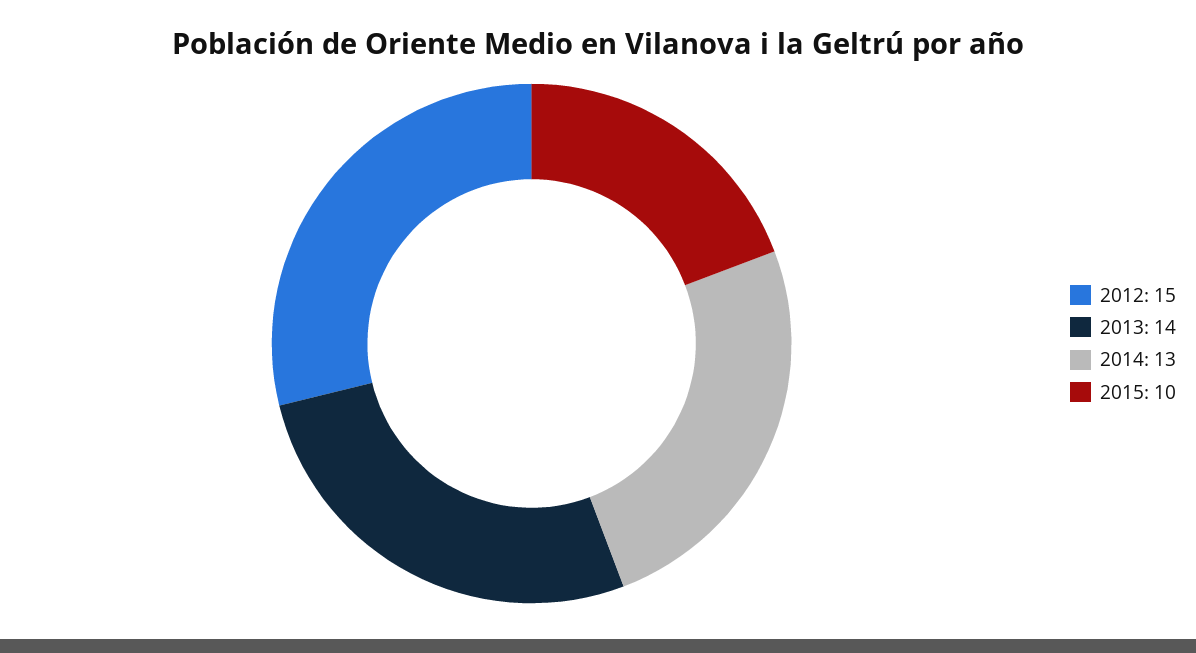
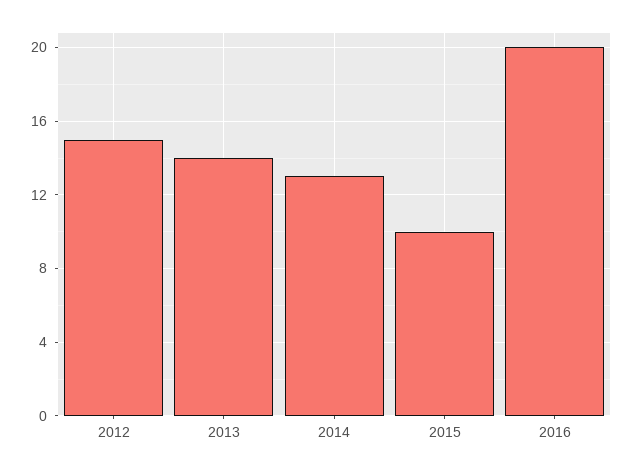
2016: none -> 20

